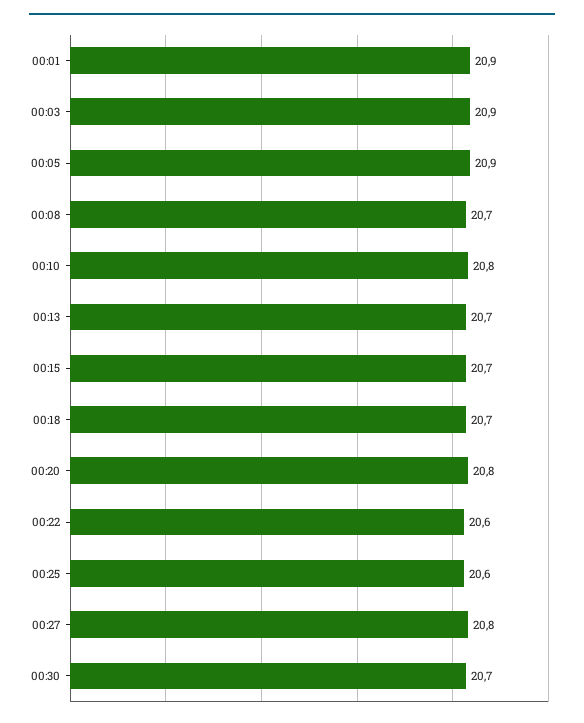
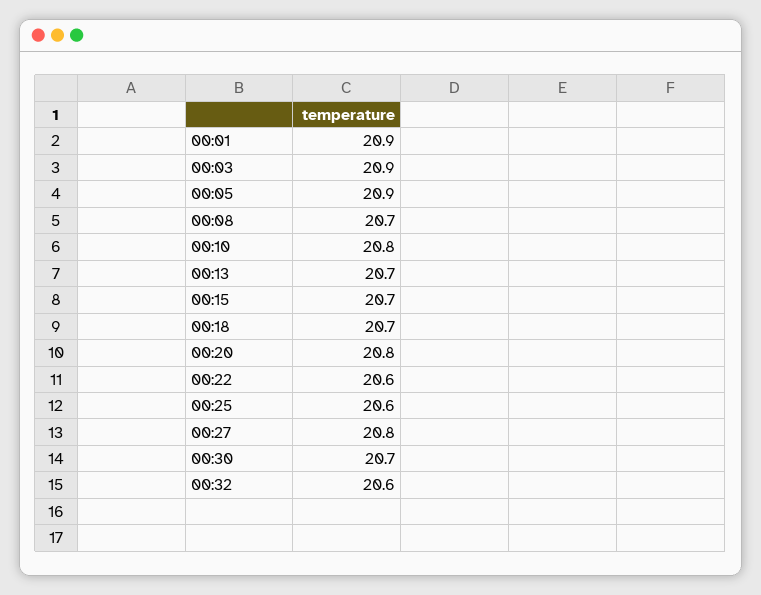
00:32: none -> 20.6

